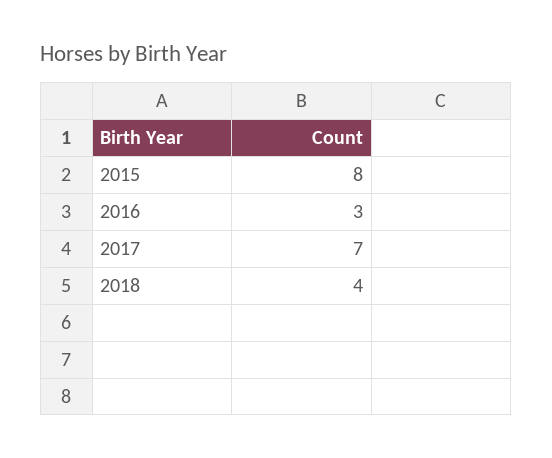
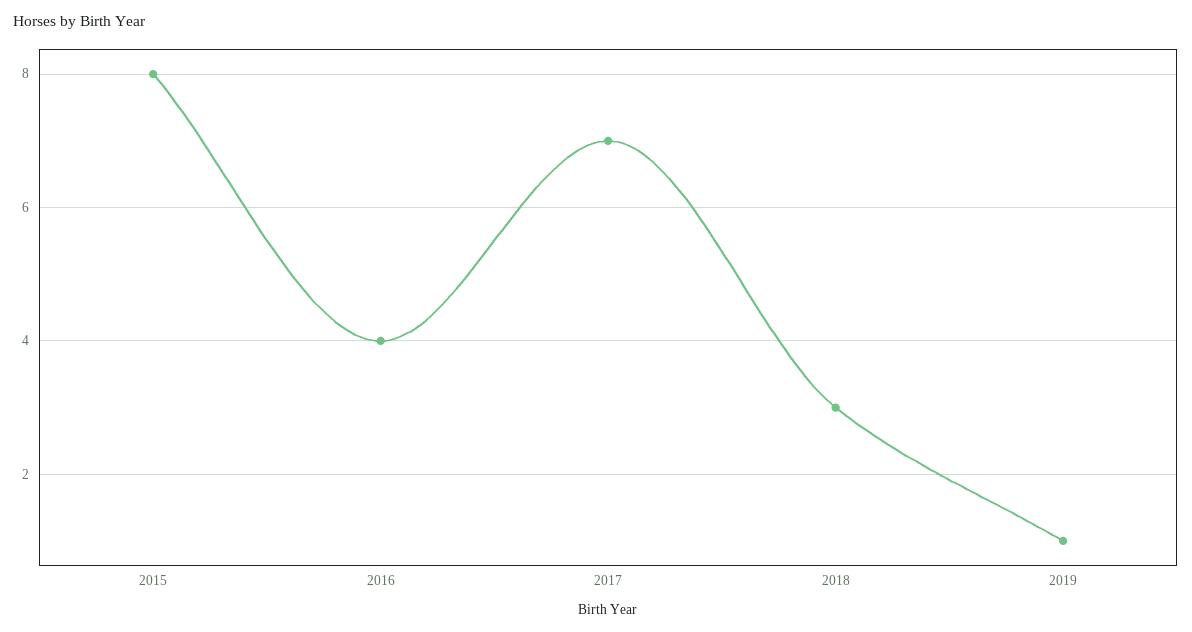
2016: 3 -> 4
2018: 4 -> 3
2019: none -> 1

